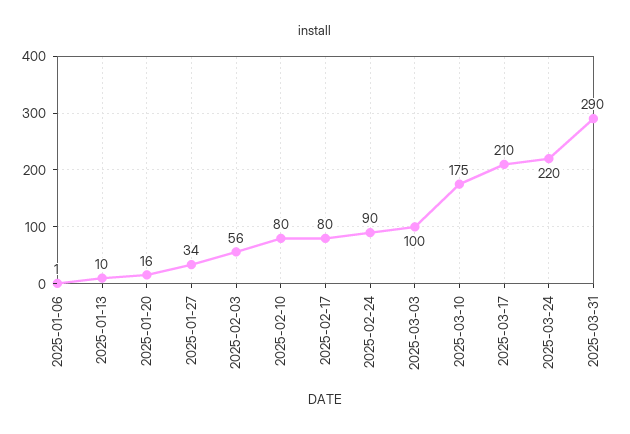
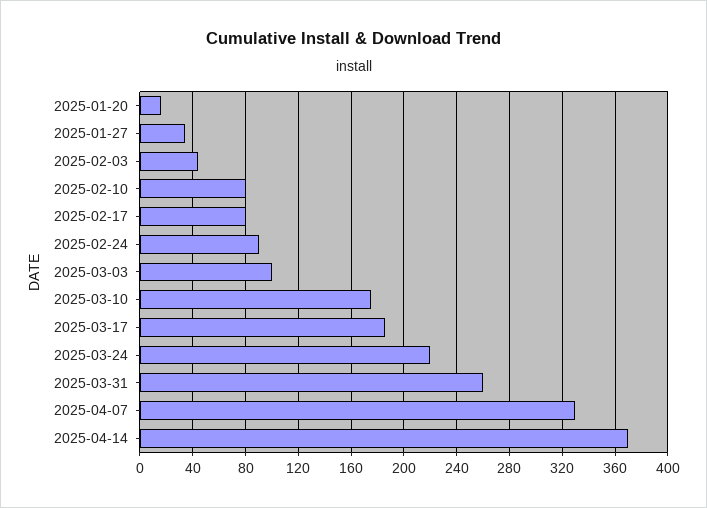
2025-01-06: 1 -> none
2025-01-13: 10 -> none
2025-02-03: 56 -> 45
2025-03-17: 210 -> 185
2025-03-31: 290 -> 260
2025-04-07: none -> 330
2025-04-14: none -> 370

